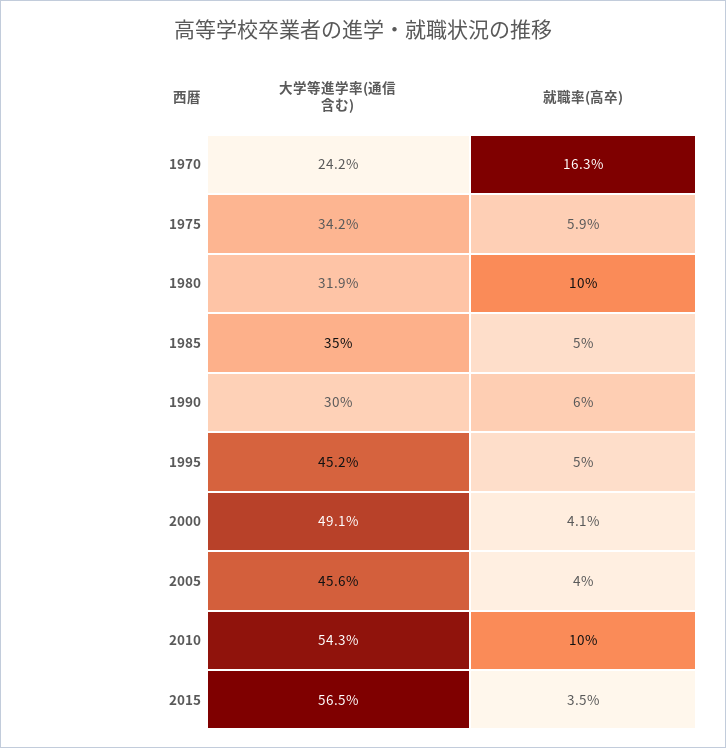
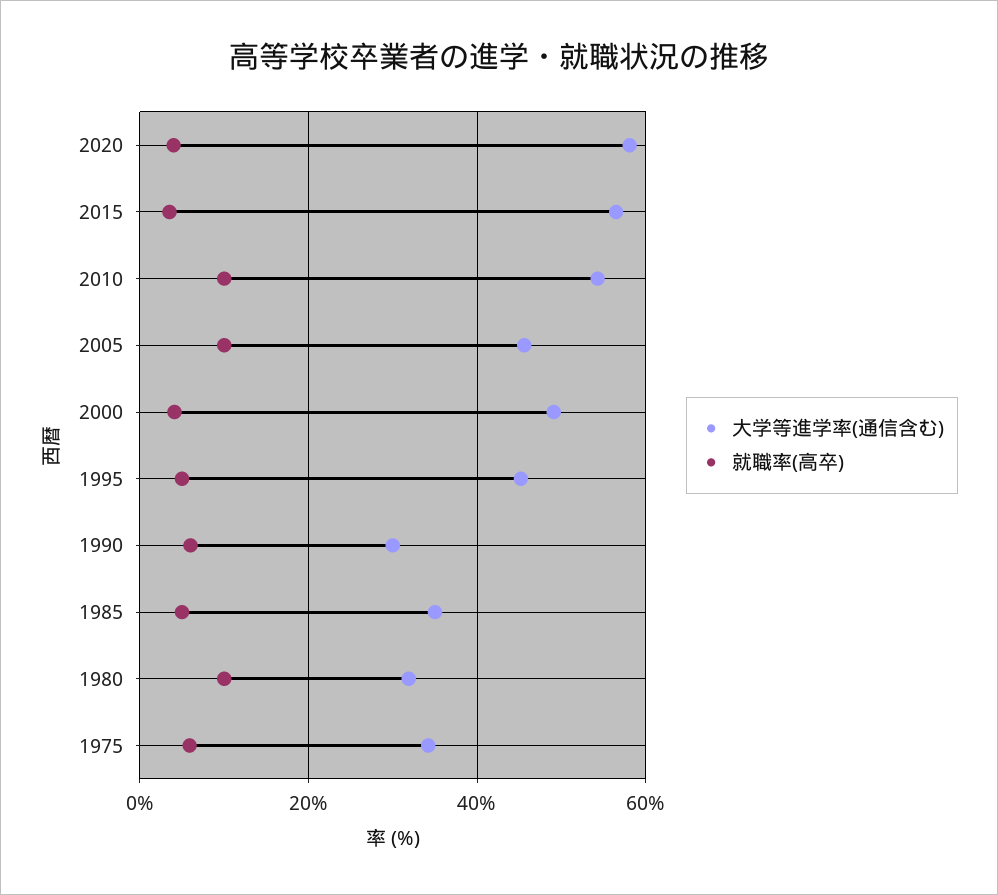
大学等進学率(通信含む), 1970: 24.2 -> none
就職率(高卒), 1970: 16.3 -> none
就職率(高卒), 2005: 4 -> 10
大学等進学率(通信含む), 2020: none -> 58
就職率(高卒), 2020: none -> 4

